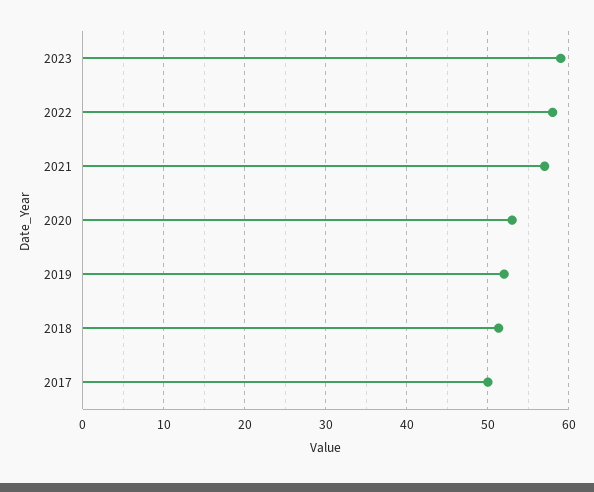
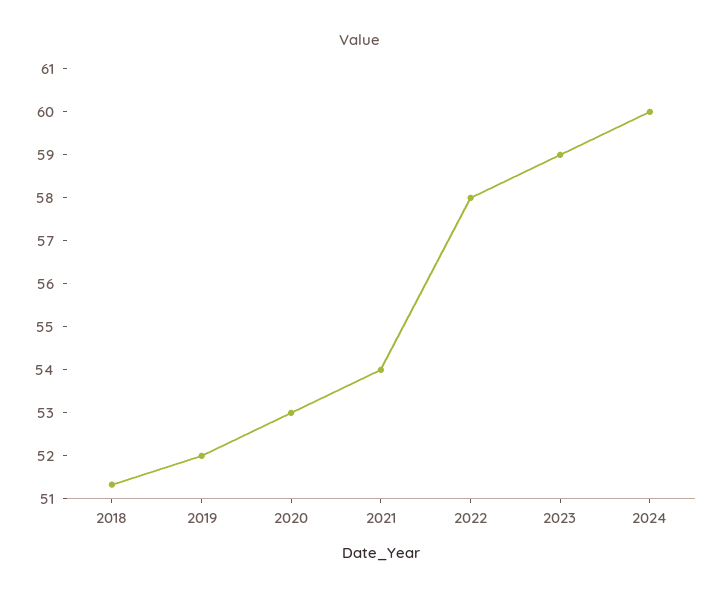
2021: 57 -> 54
2017: 50 -> none
2024: none -> 60

